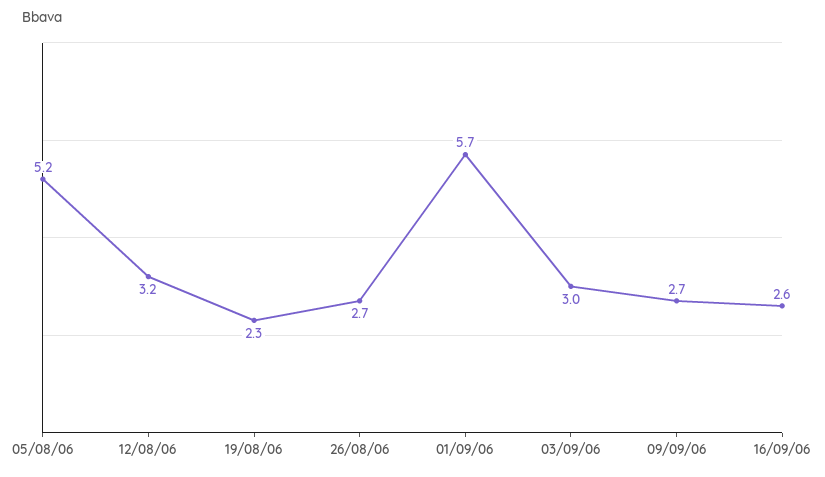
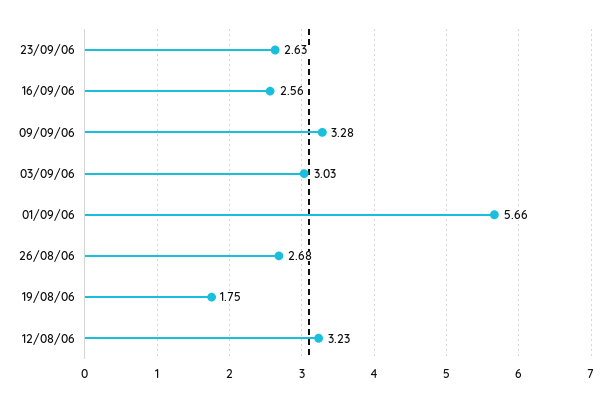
05/08/06: 5.2 -> none
19/08/06: 2.3 -> 1.75
09/09/06: 2.7 -> 3.28
23/09/06: none -> 2.63

